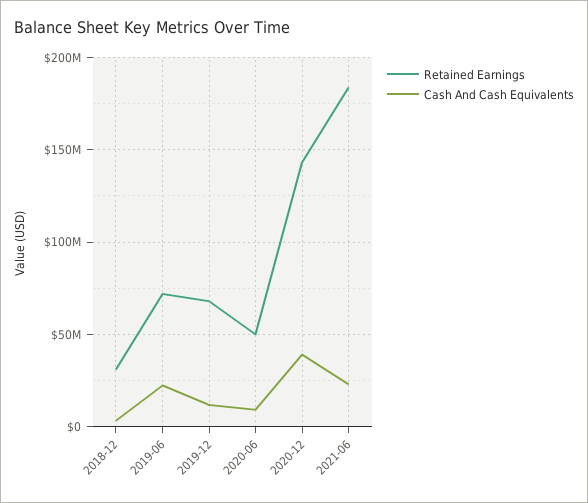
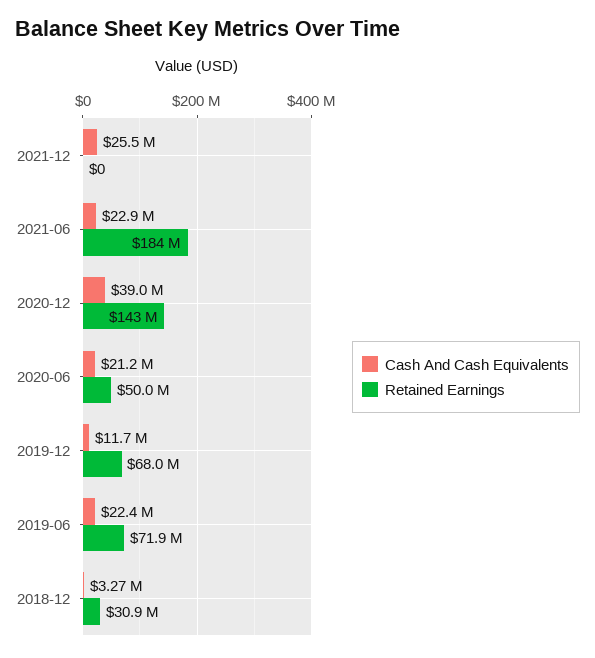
Cash And Cash Equivalents, 2020-06: 10000000 -> 21200000
Cash And Cash Equivalents, 2021-12: none -> 25500000
Retained Earnings, 2021-12: none -> 0

